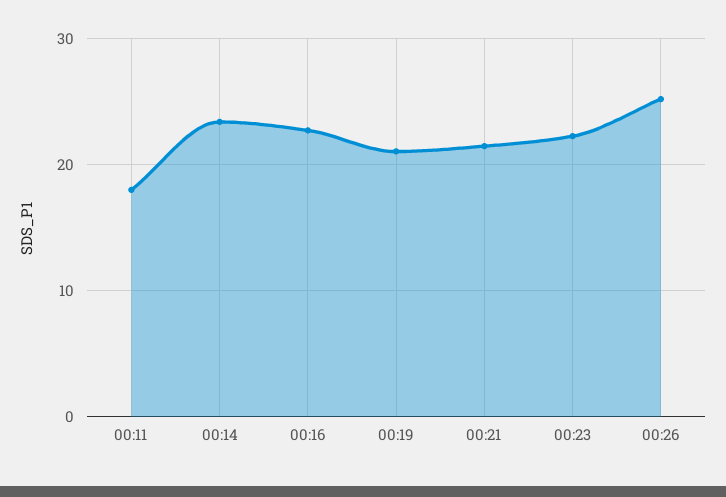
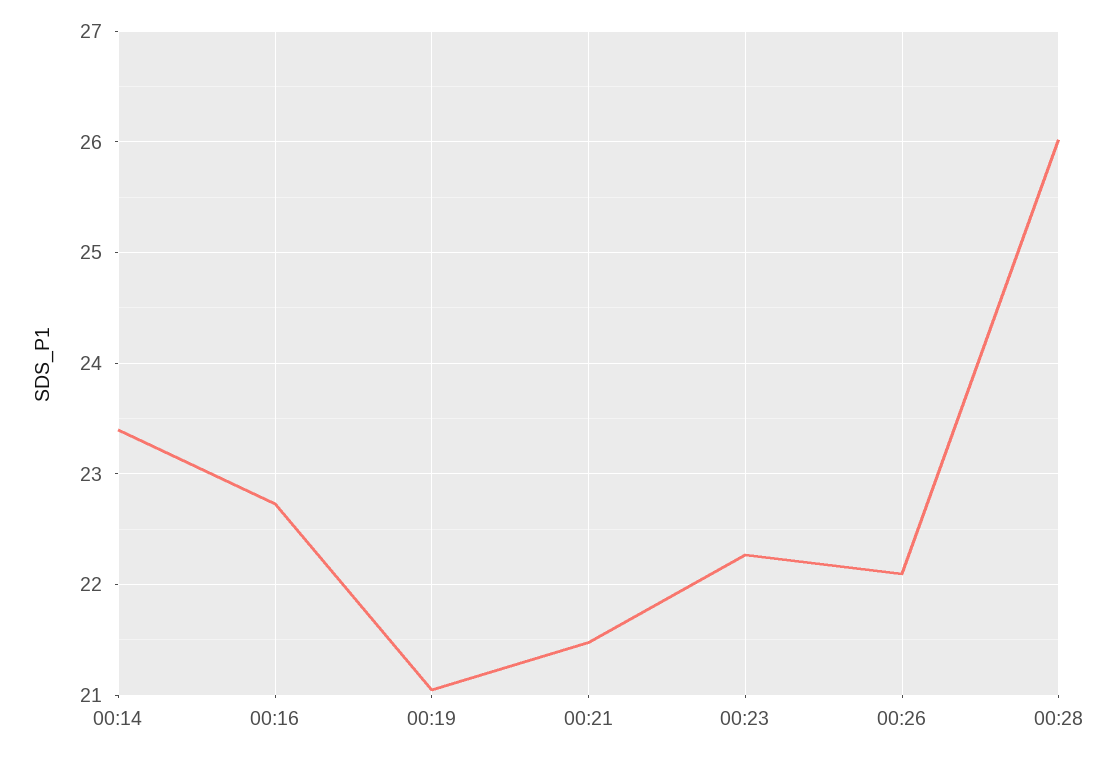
00:11: 18 -> none
00:26: 25 -> 22.1
00:28: none -> 26

